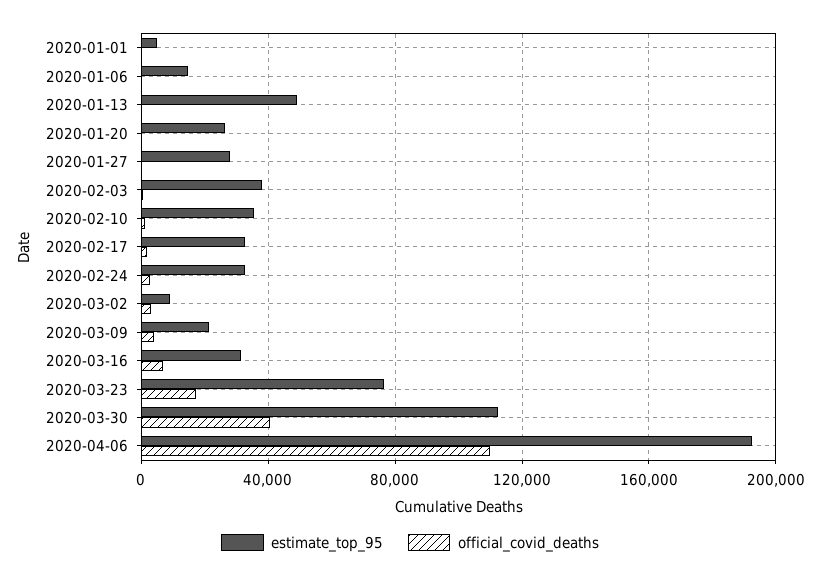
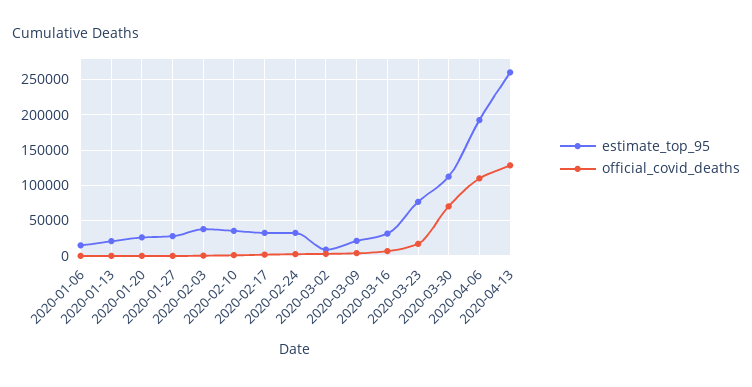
estimate_top_95, 2020-01-01: 5000 -> none
official_covid_deaths, 2020-01-01: 0 -> none
estimate_top_95, 2020-01-13: 50000 -> 20000
official_covid_deaths, 2020-03-30: 40000 -> 70000
estimate_top_95, 2020-04-13: none -> 260000
official_covid_deaths, 2020-04-13: none -> 130000

